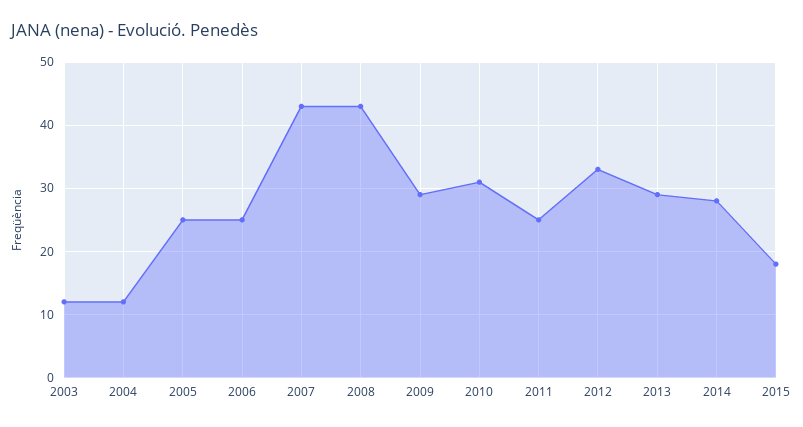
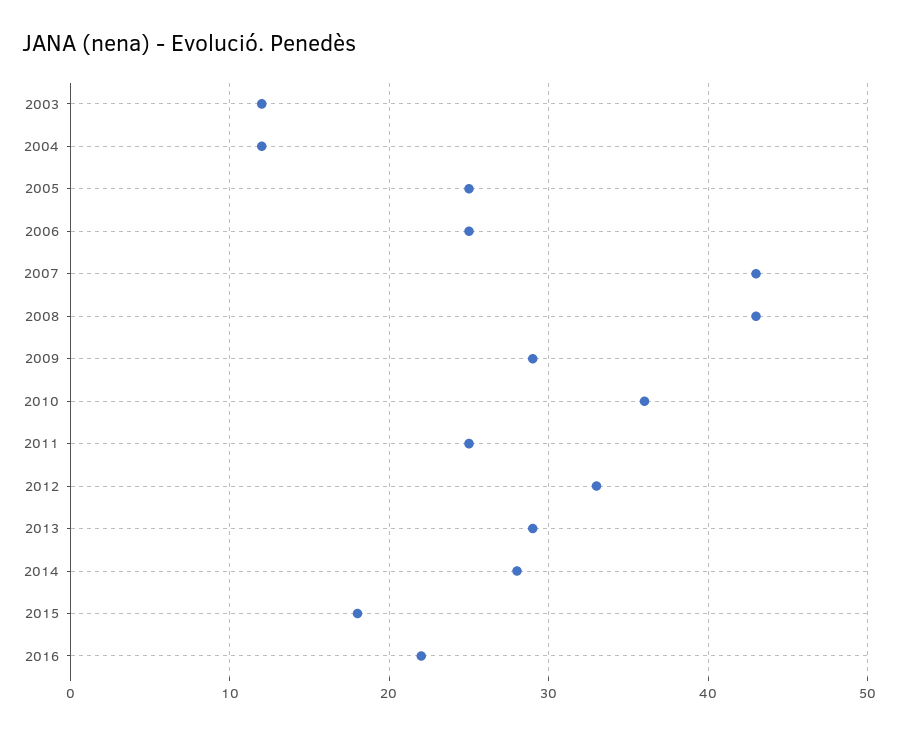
2010: 31 -> 36
2016: none -> 22

